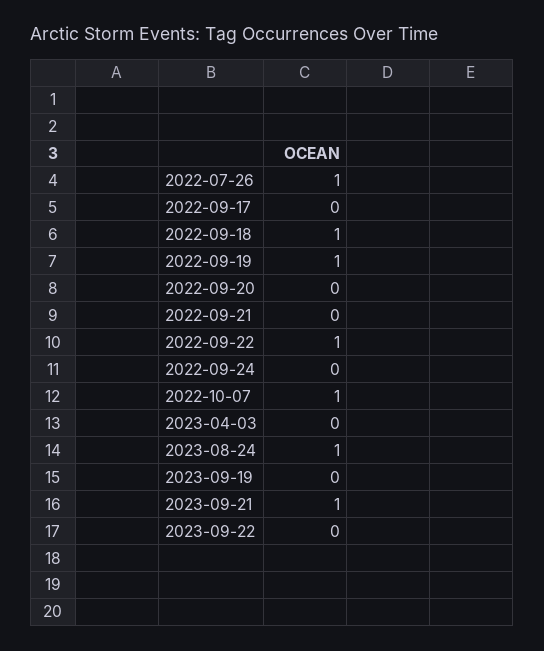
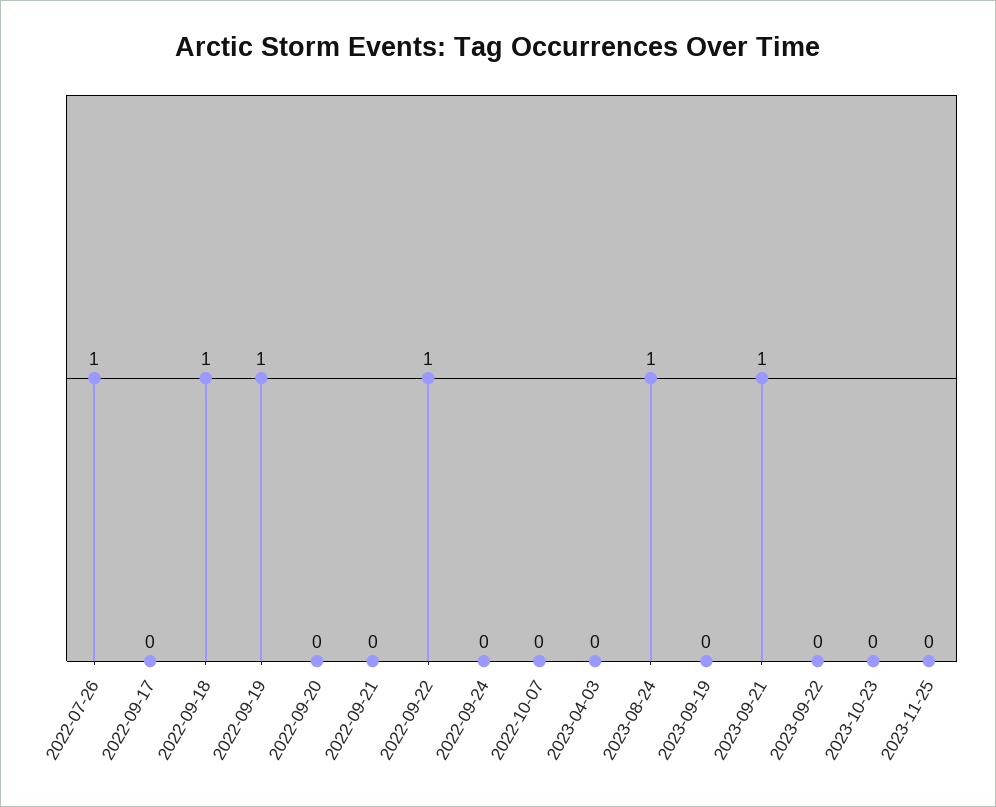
2022-10-07: 1 -> 0
2023-10-23: none -> 0
2023-11-25: none -> 0

